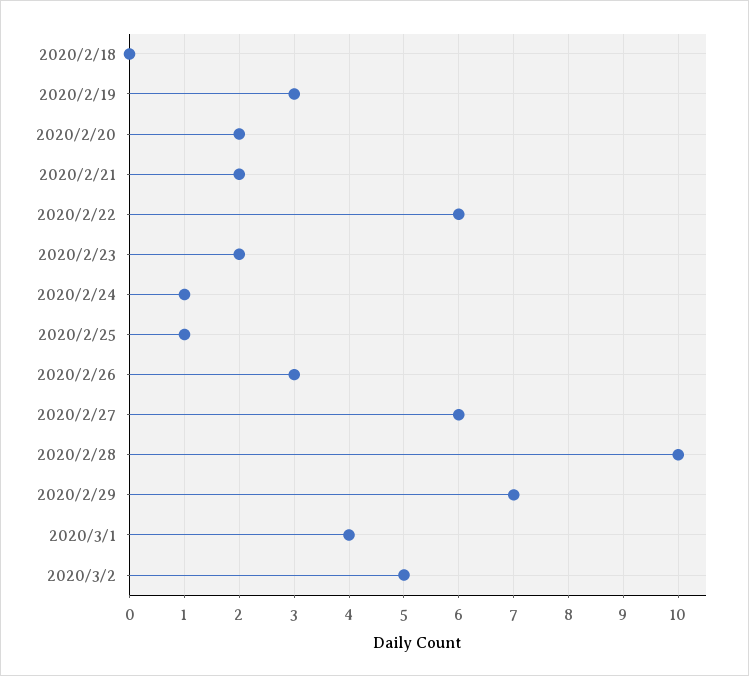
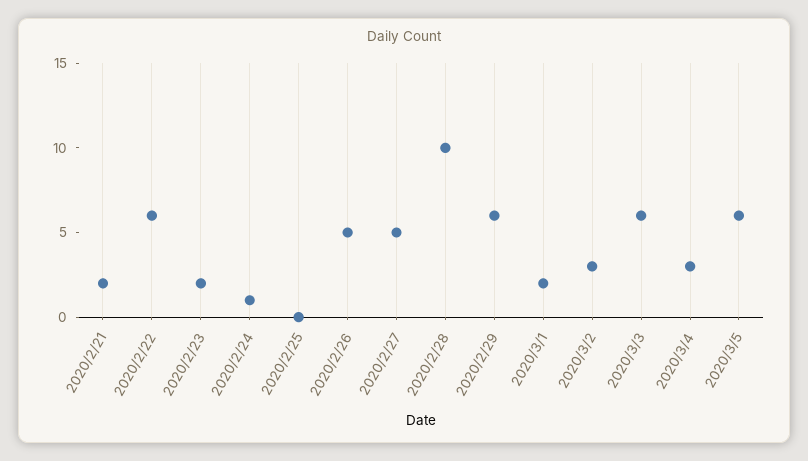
2020/2/18: 0 -> none
2020/2/19: 3 -> none
2020/2/20: 2 -> none
2020/2/25: 1 -> 0
2020/2/26: 3 -> 5
2020/2/27: 6 -> 5
2020/2/29: 7 -> 6
2020/3/1: 4 -> 2
2020/3/2: 5 -> 3
2020/3/3: none -> 6
2020/3/4: none -> 3
2020/3/5: none -> 6

